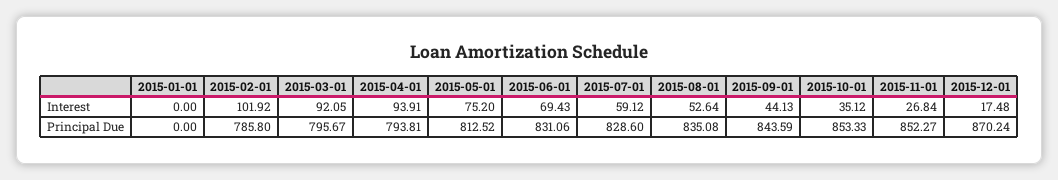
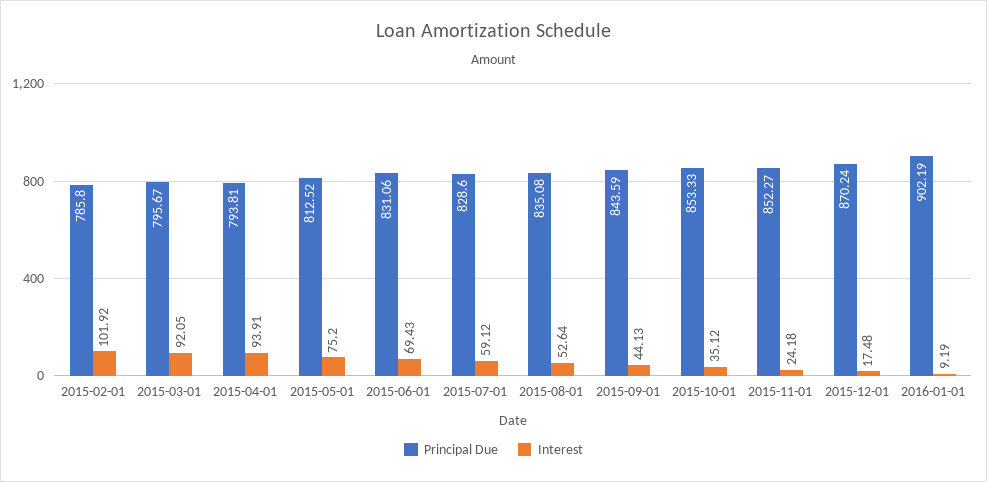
Interest, 2015-01-01: 0 -> none
Interest, 2015-11-01: 26.84 -> 24.18
Principal Due, 2015-01-01: 0 -> none
Principal Due, 2016-01-01: none -> 902.19
Interest, 2016-01-01: none -> 9.19

